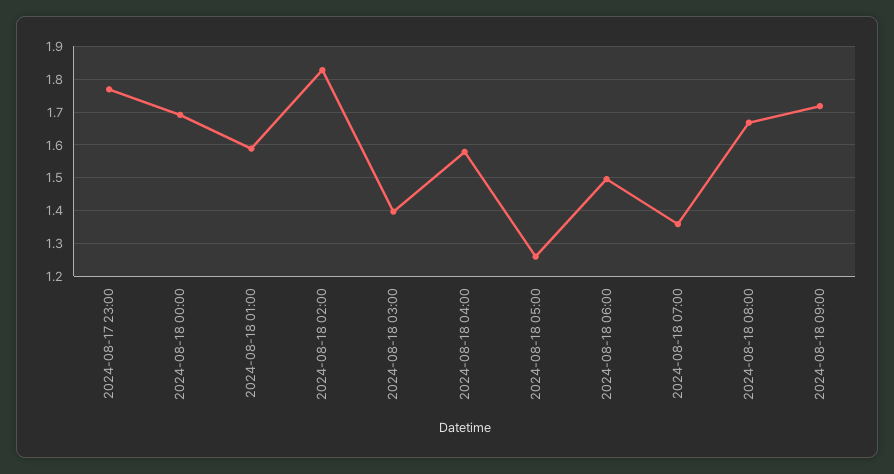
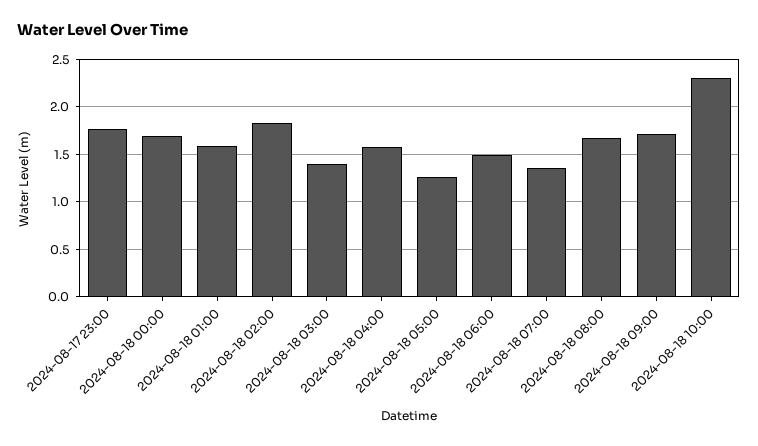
2024-08-18 10:00: none -> 2.3

